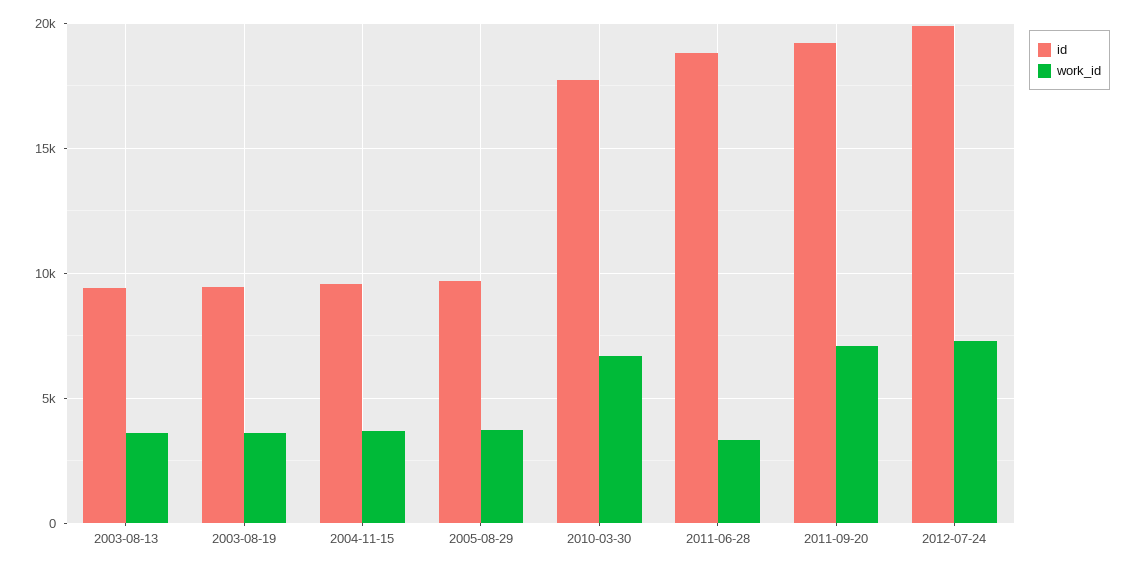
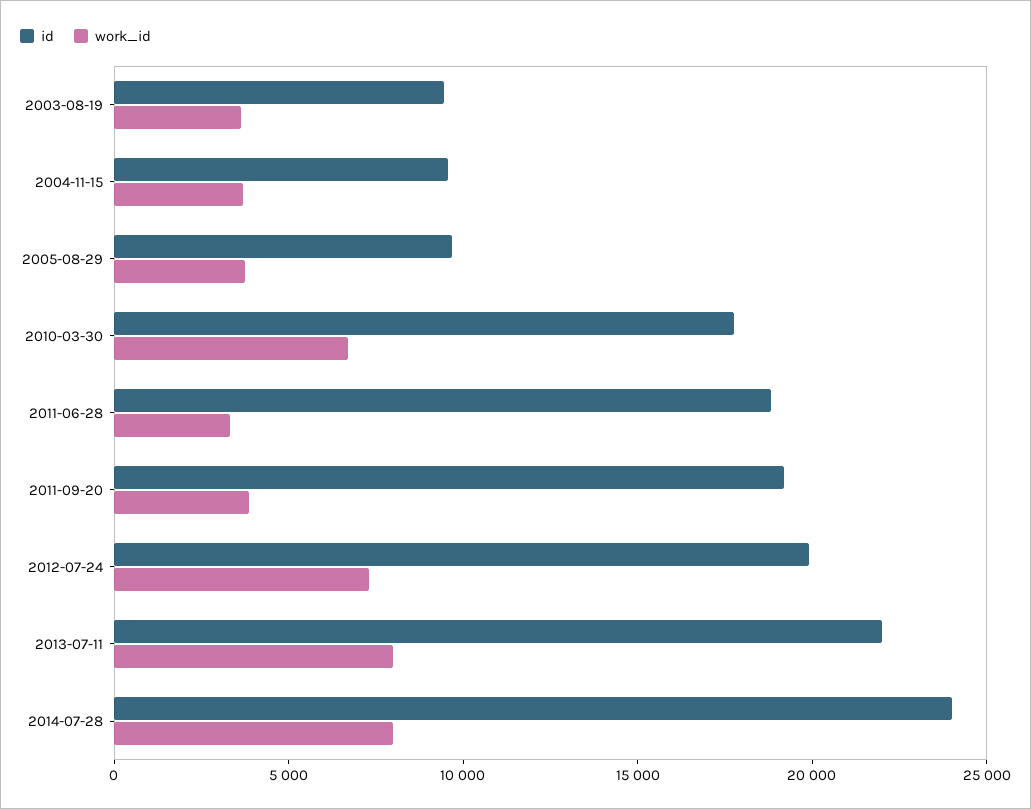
id, 2003-08-13: 9500 -> none
work_id, 2003-08-13: 3500 -> none
work_id, 2011-09-20: 7000 -> 4000
id, 2013-07-11: none -> 22000
work_id, 2013-07-11: none -> 8000
id, 2014-07-28: none -> 24000
work_id, 2014-07-28: none -> 8000

